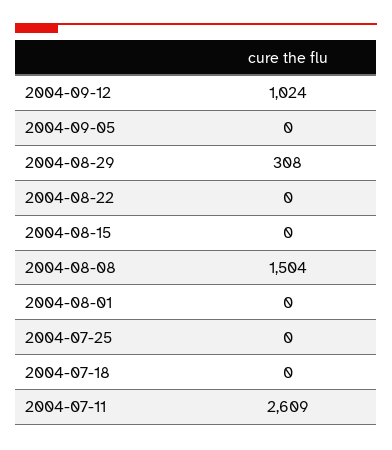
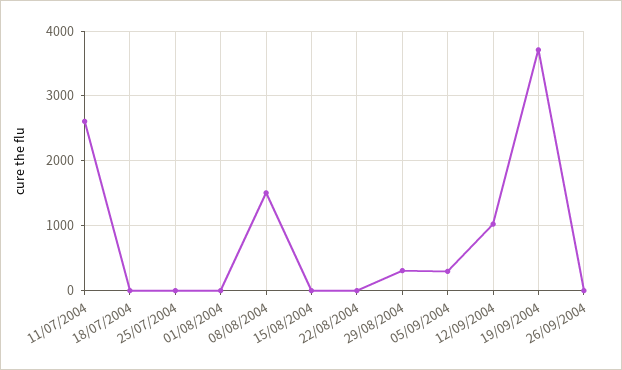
2004-09-05: 0 -> 300
19/09/2004: none -> 3700
26/09/2004: none -> 0

